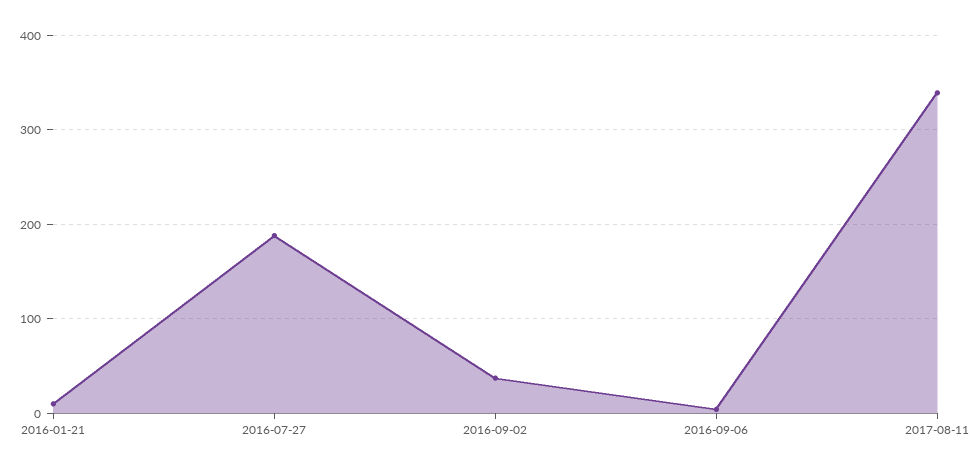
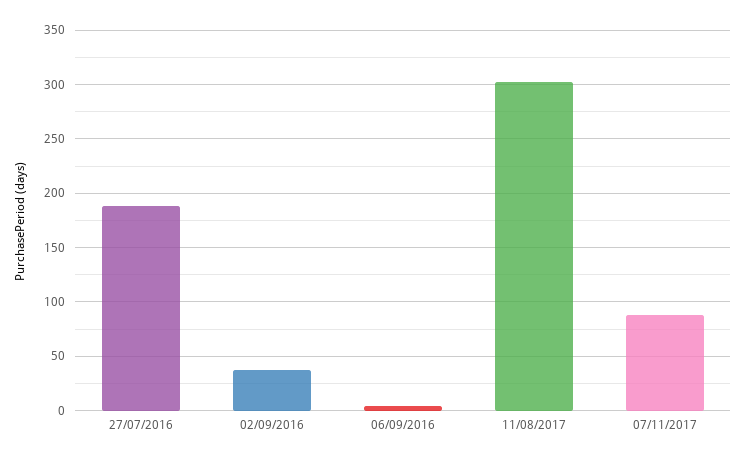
2016-01-21: 10 -> none
2017-08-11: 340 -> 300
07/11/2017: none -> 90

